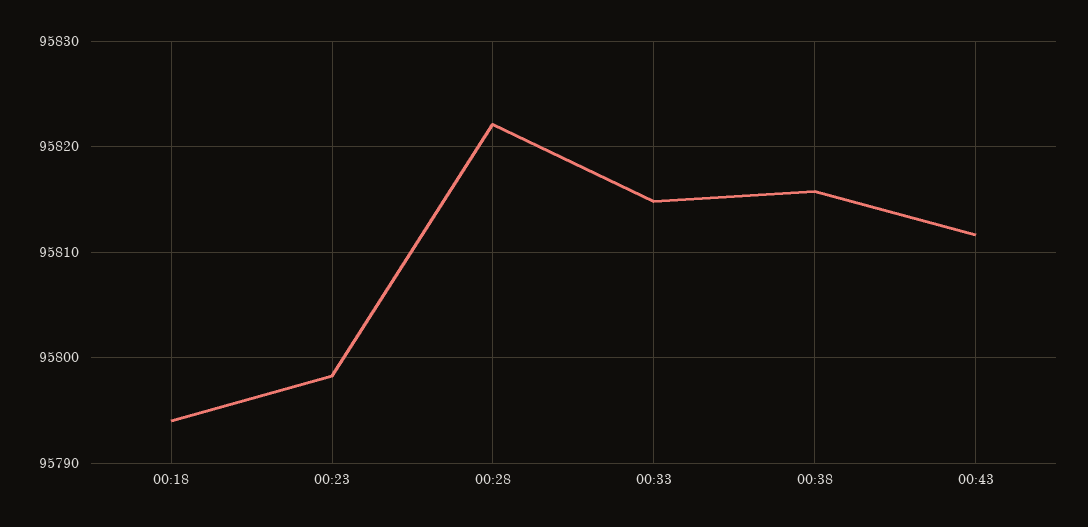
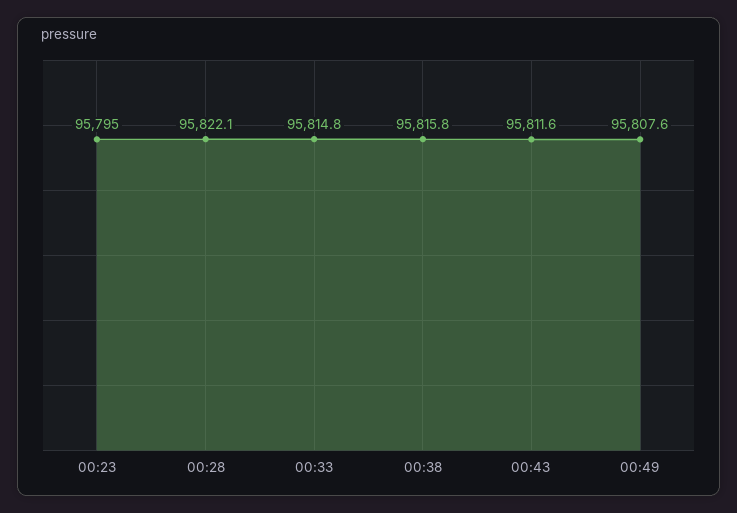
00:18: 95794 -> none
00:23: 95798 -> 95795
00:49: none -> 95807.6

